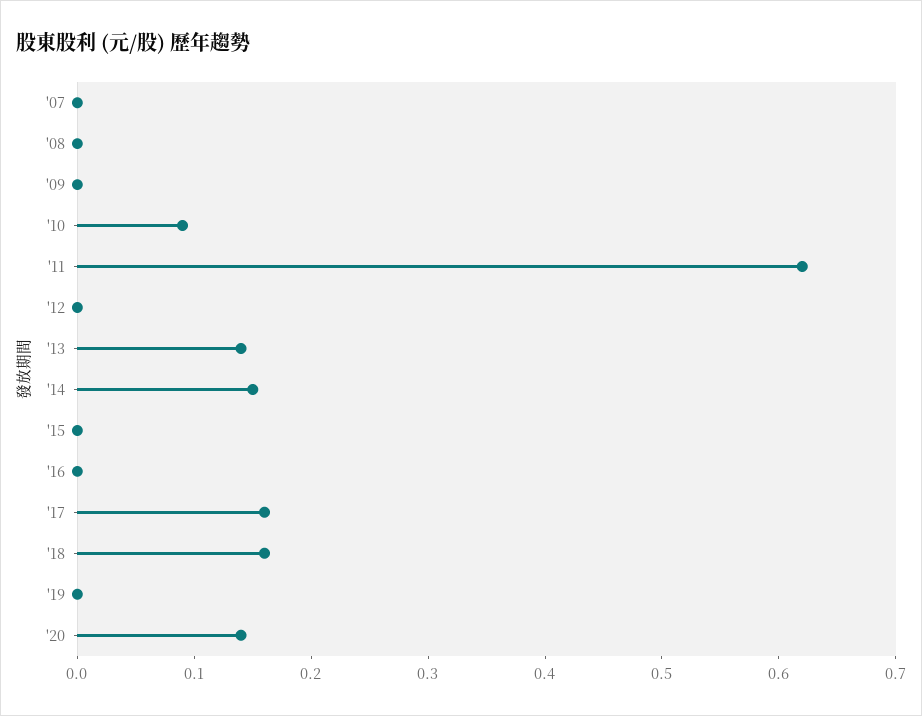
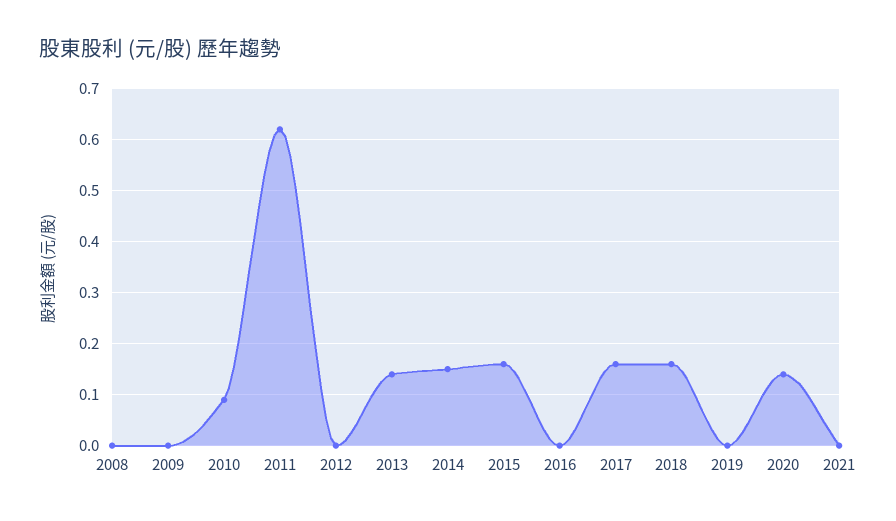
'07: 0 -> none
'15: 0 -> 0.15
2021: none -> 0

